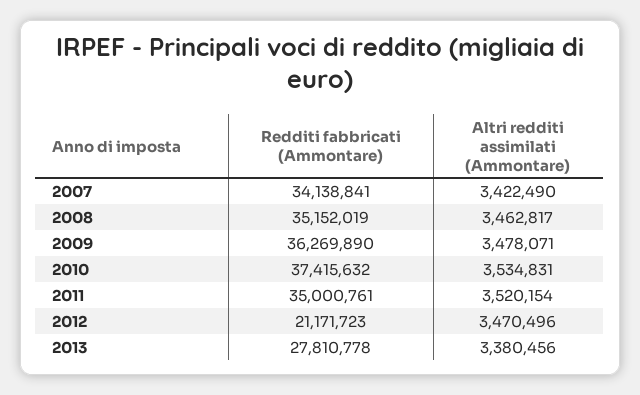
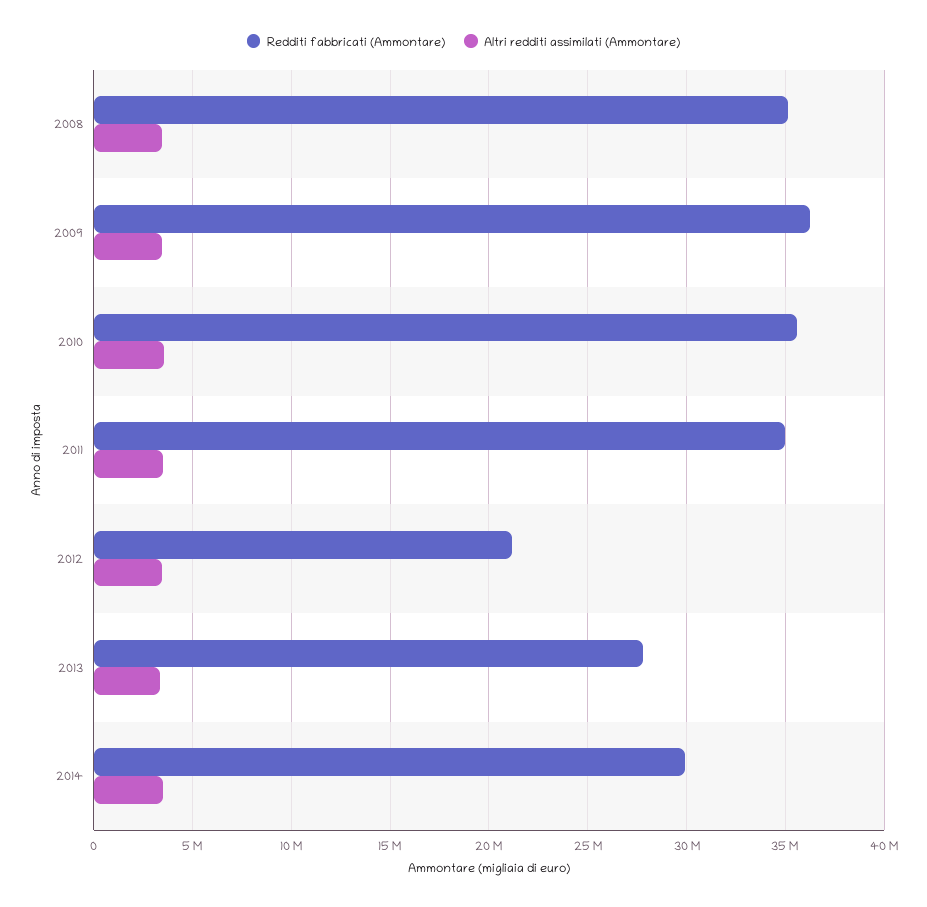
Redditi fabbricati (Ammontare), 2007: 34138841 -> none
Altri redditi assimilati (Ammontare), 2007: 3422490 -> none
Redditi fabbricati (Ammontare), 2010: 37415632 -> 35500000
Redditi fabbricati (Ammontare), 2014: none -> 30000000
Altri redditi assimilati (Ammontare), 2014: none -> 3500000

